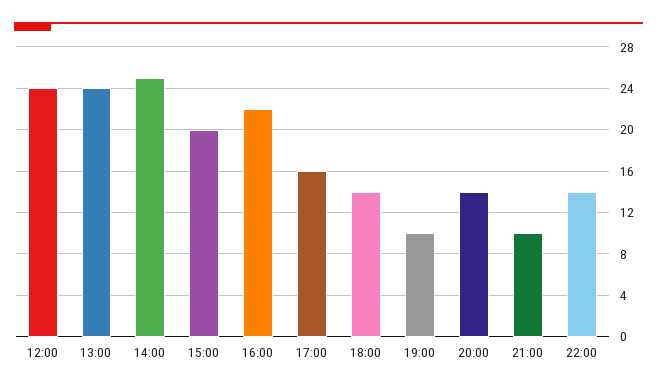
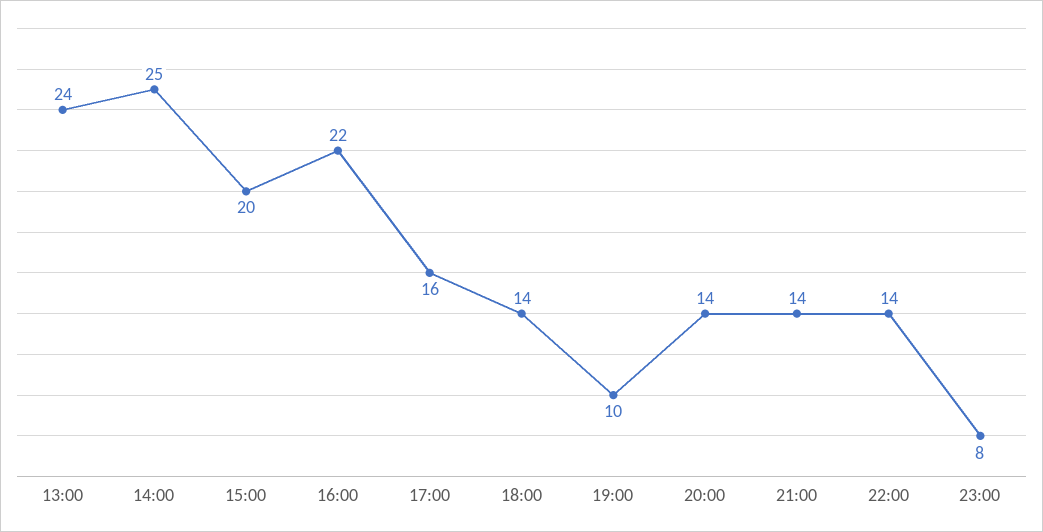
12:00: 24 -> none
21:00: 10 -> 14
23:00: none -> 8

